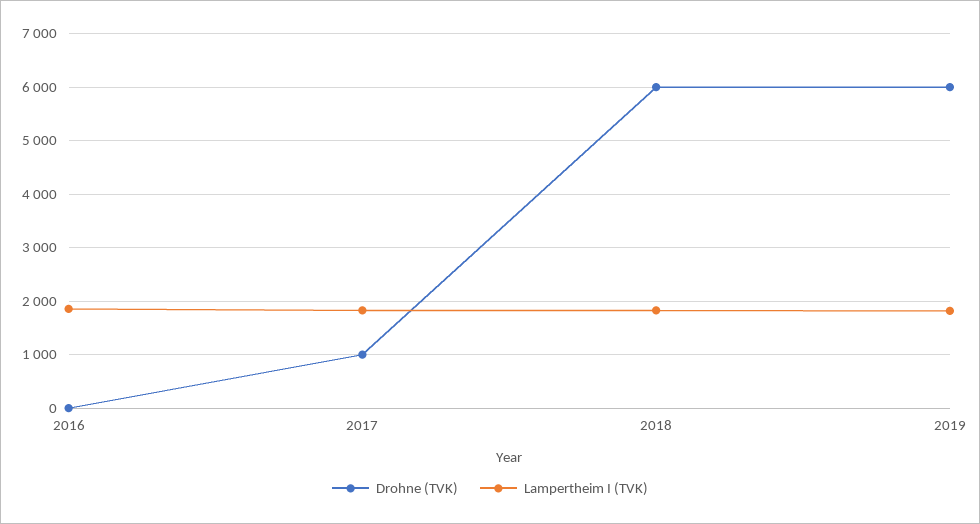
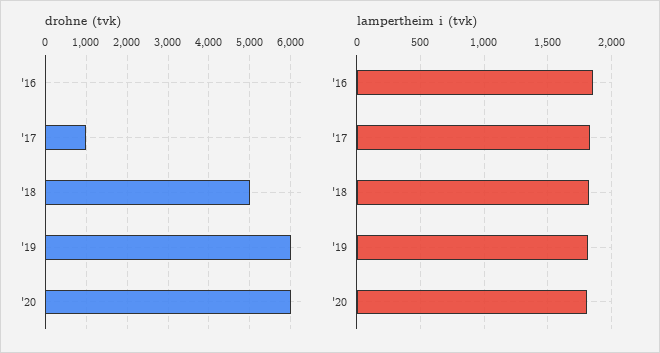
Drohne (TVK), 2018: 6000 -> 5000
Drohne (TVK), '20: none -> 6000
Lampertheim I (TVK), '20: none -> 1800

